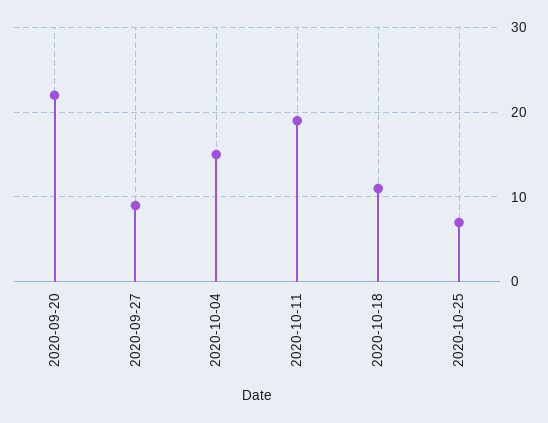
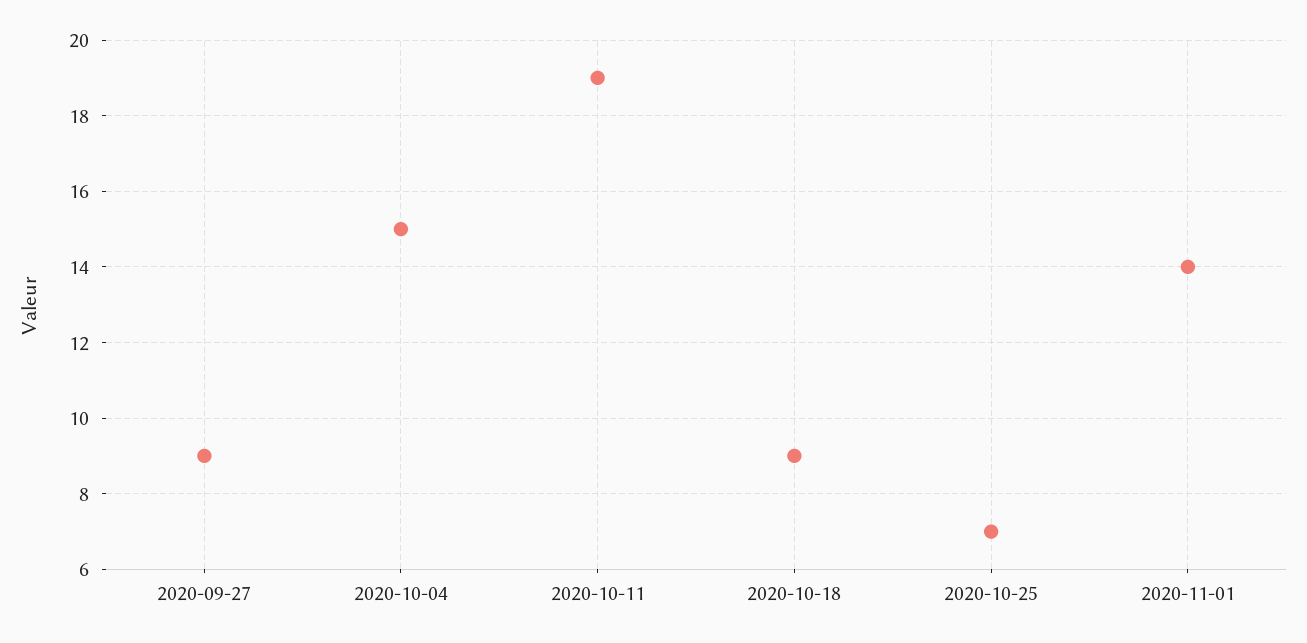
2020-09-20: 22 -> none
2020-10-18: 11 -> 9
2020-11-01: none -> 14

